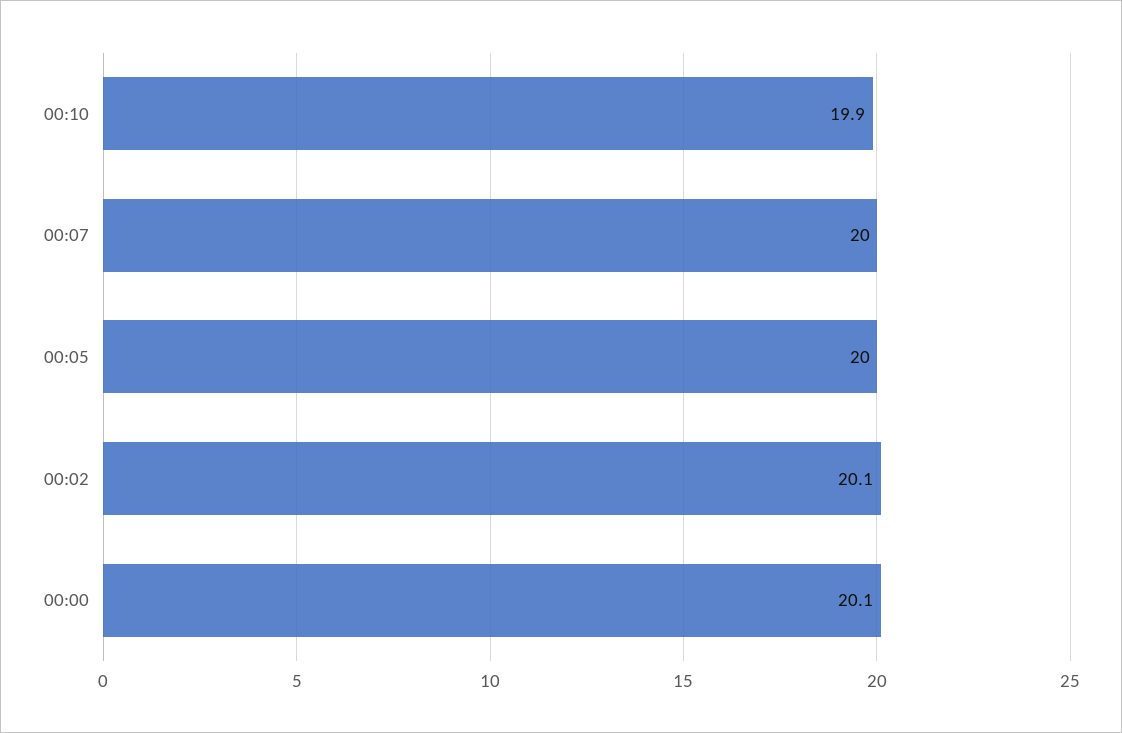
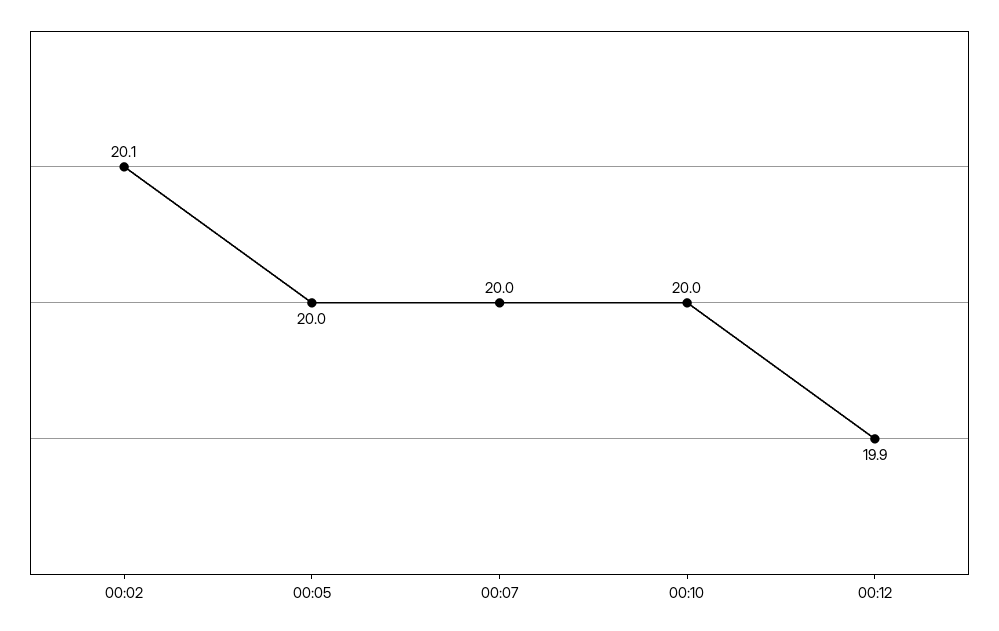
00:10: 19.9 -> 20
00:00: 20.1 -> none
00:12: none -> 19.9

